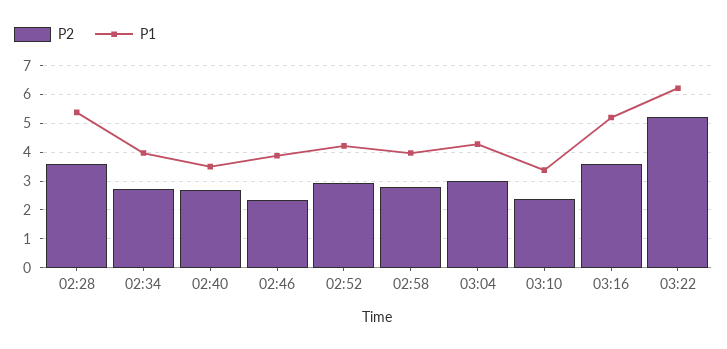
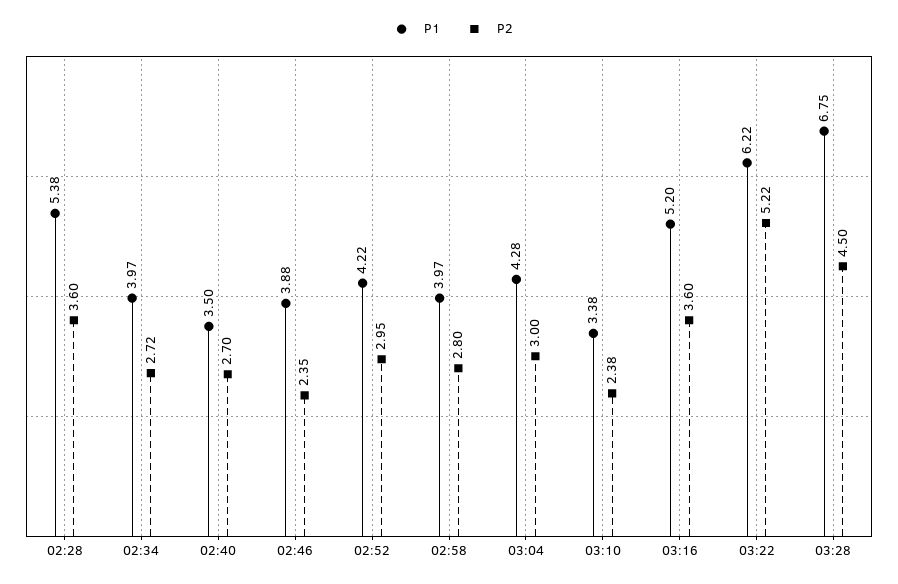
P1, 03:28: none -> 6.75
P2, 03:28: none -> 4.5

